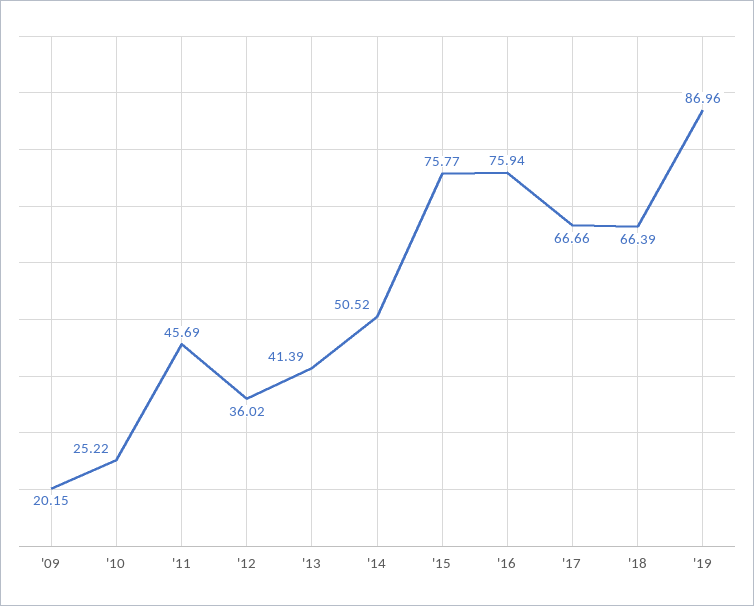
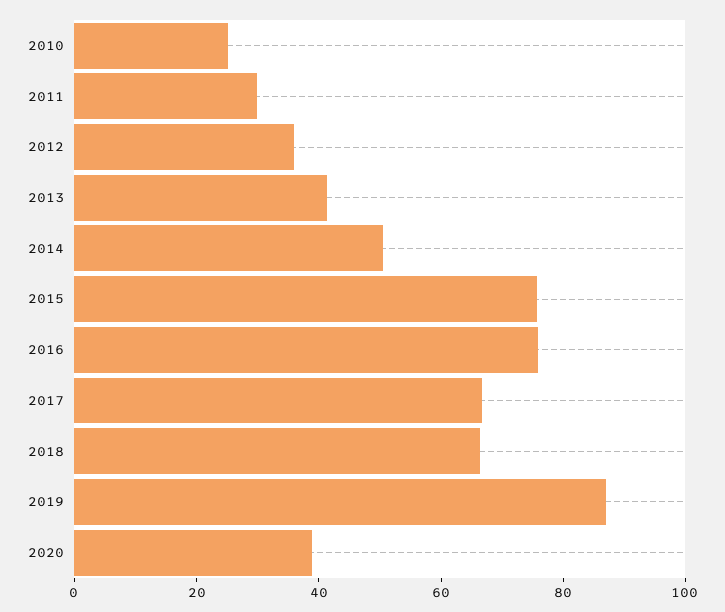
'09: 20.15 -> none
'11: 45.69 -> 30
2020: none -> 40

